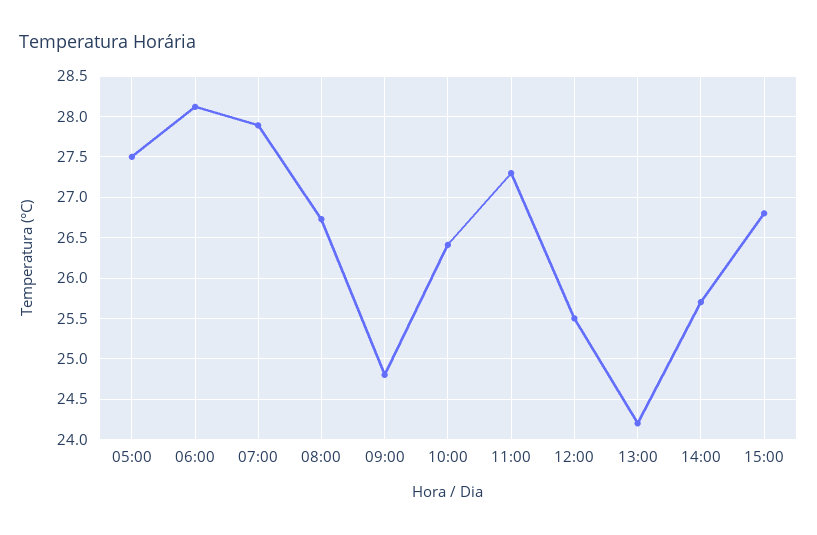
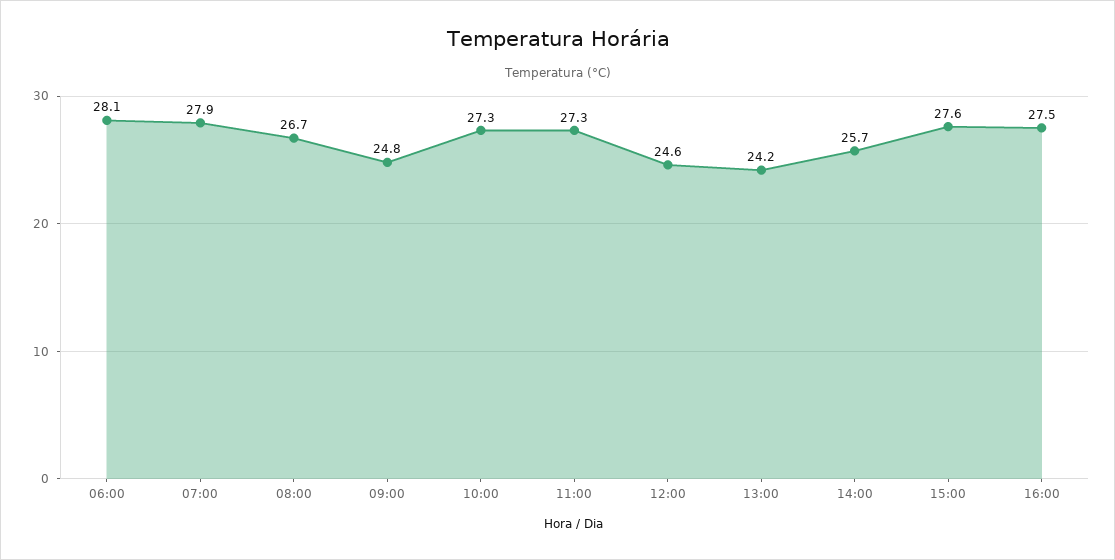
05:00: 27.5 -> none
10:00: 26.4 -> 27.3
12:00: 25.5 -> 24.6
15:00: 26.8 -> 27.6
16:00: none -> 27.5

